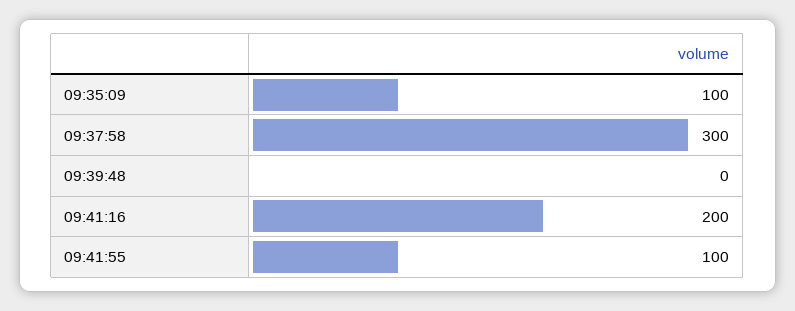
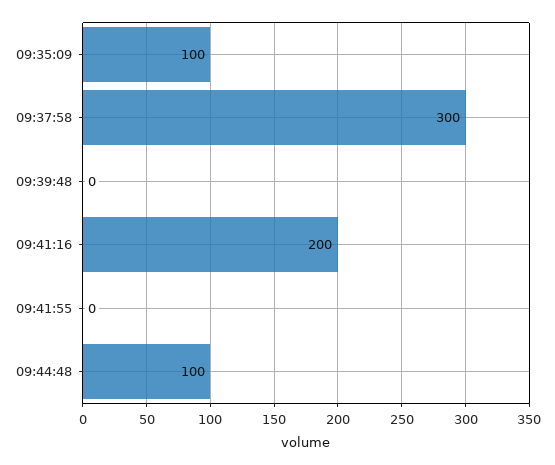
09:41:55: 100 -> 0
09:44:48: none -> 100

